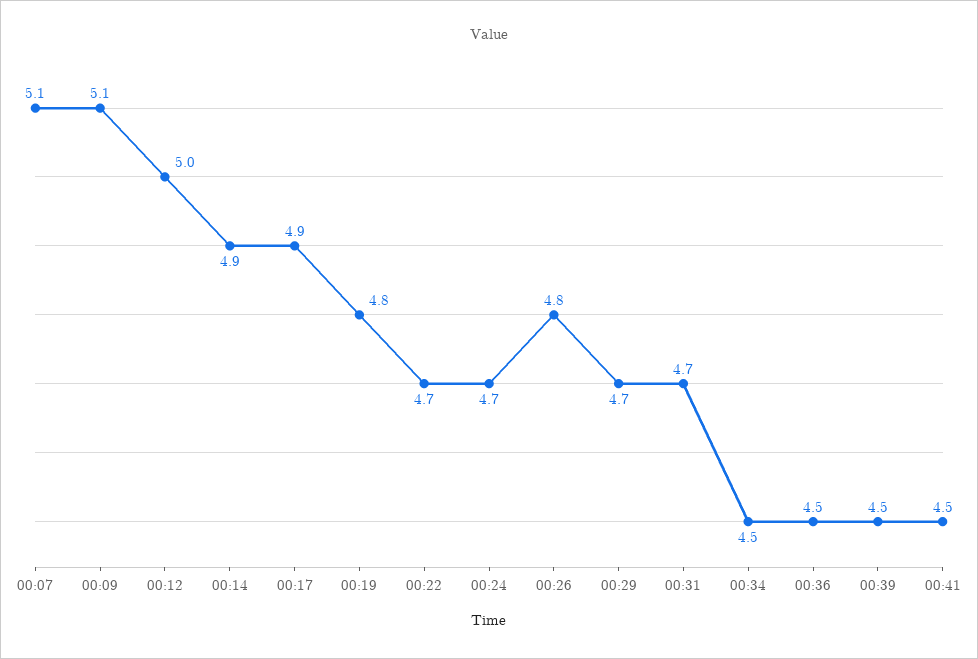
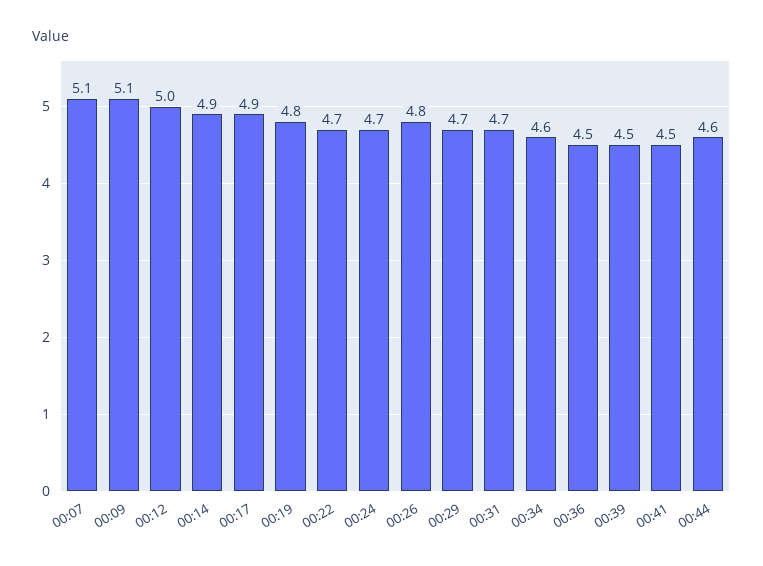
00:34: 4.5 -> 4.6
00:44: none -> 4.6

